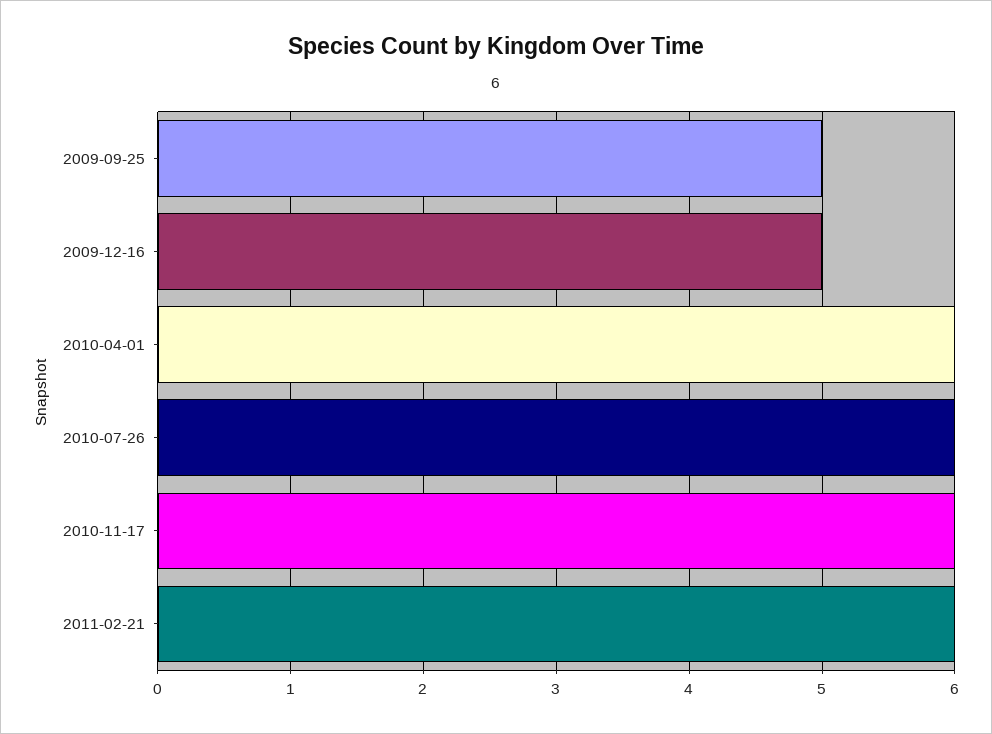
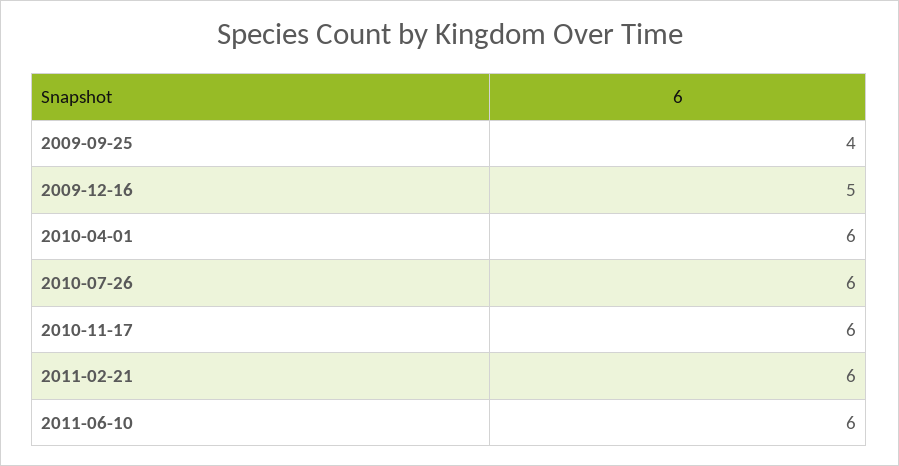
2009-09-25: 5 -> 4
2011-06-10: none -> 6

